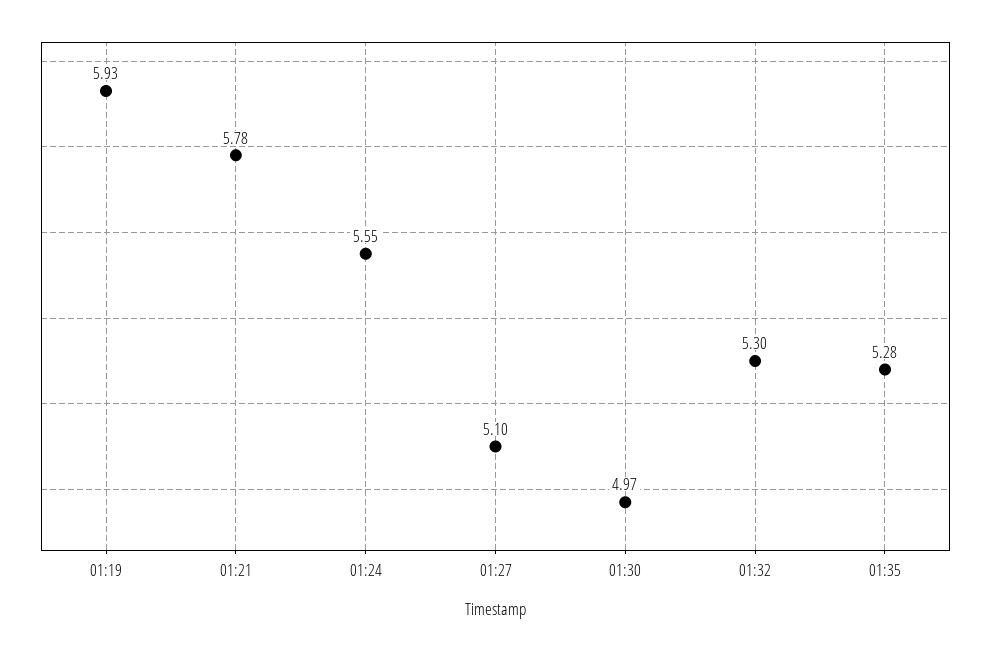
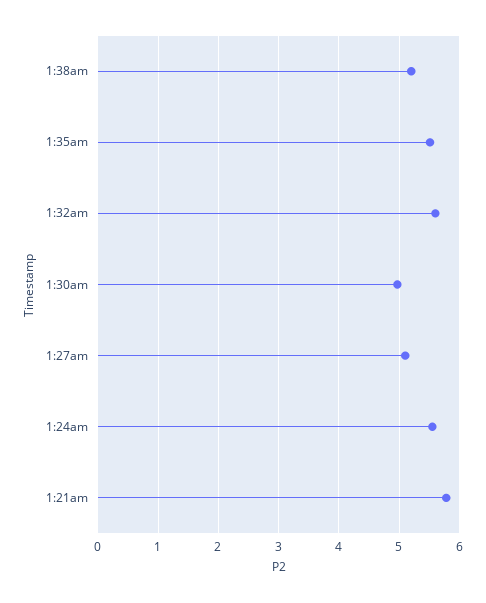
01:19: 5.93 -> none
01:32: 5.3 -> 5.6
01:35: 5.28 -> 5.5
1:38am: none -> 5.2

